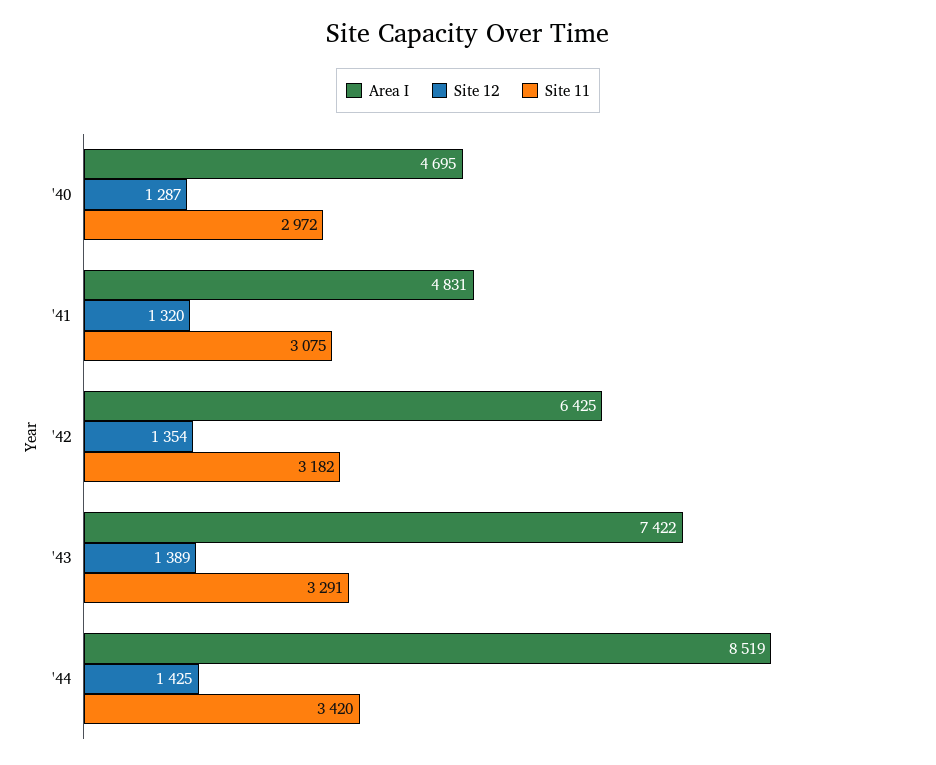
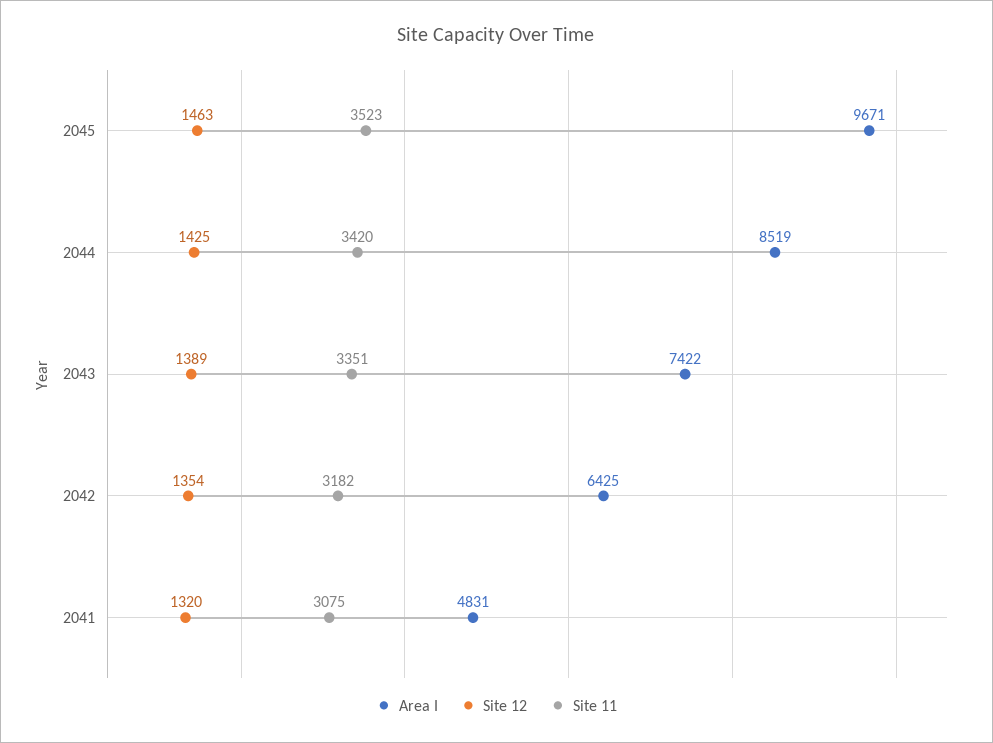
Area I, '40: 4695 -> none
Site 12, '40: 1287 -> none
Site 11, '40: 2972 -> none
Site 11, '43: 3291 -> 3351
Area I, 2045: none -> 9671
Site 12, 2045: none -> 1463
Site 11, 2045: none -> 3523

